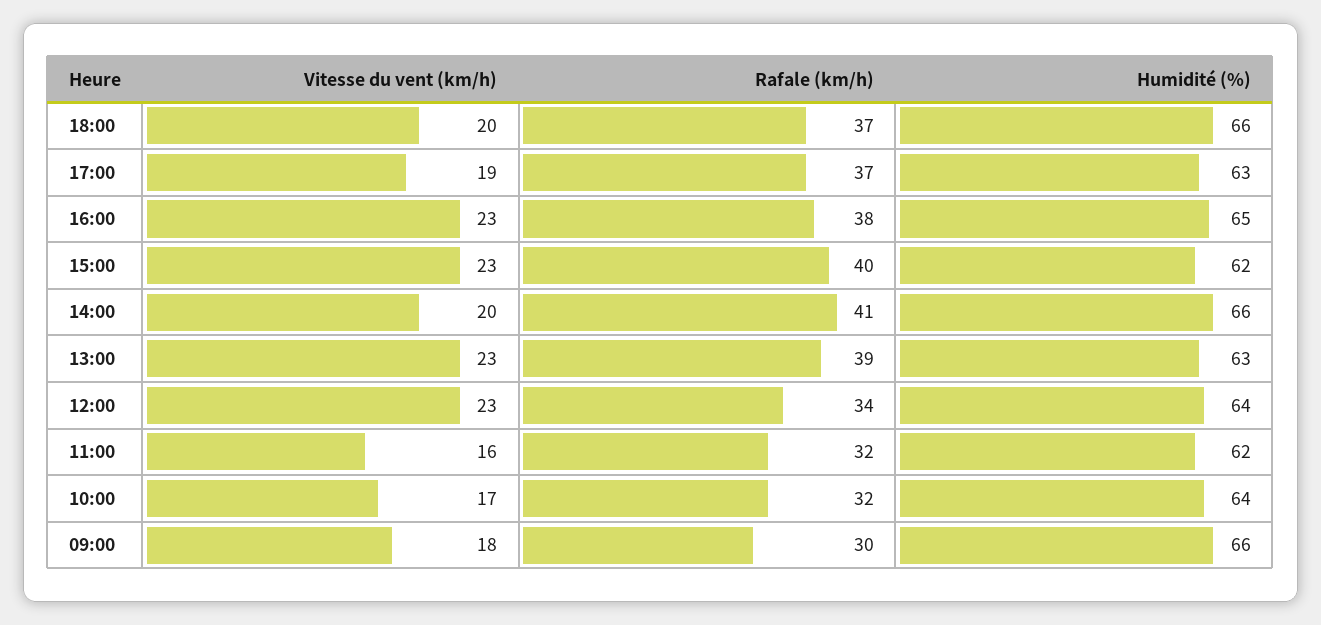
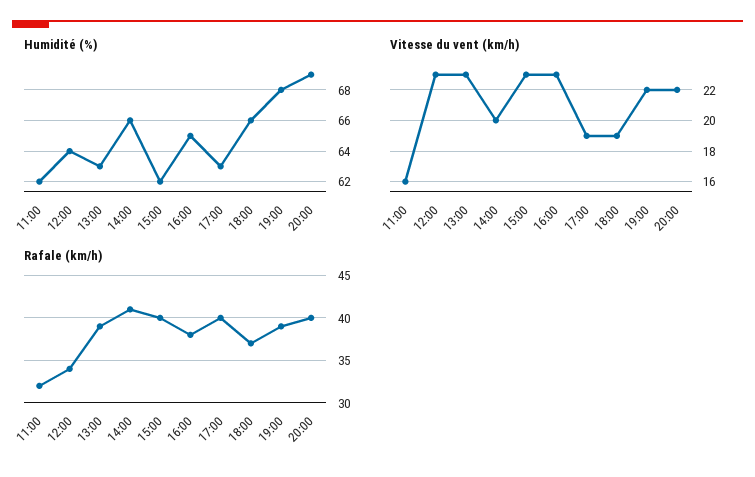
Vitesse du vent (km/h), 18:00: 20 -> 19
Rafale (km/h), 17:00: 37 -> 40
Vitesse du vent (km/h), 10:00: 17 -> none
Rafale (km/h), 10:00: 32 -> none
Humidité (%), 10:00: 64 -> none
Vitesse du vent (km/h), 09:00: 18 -> none
Rafale (km/h), 09:00: 30 -> none
Humidité (%), 09:00: 66 -> none
Humidité (%), 19:00: none -> 68
Humidité (%), 20:00: none -> 69
Vitesse du vent (km/h), 19:00: none -> 22
Vitesse du vent (km/h), 20:00: none -> 22
Rafale (km/h), 19:00: none -> 39
Rafale (km/h), 20:00: none -> 40

